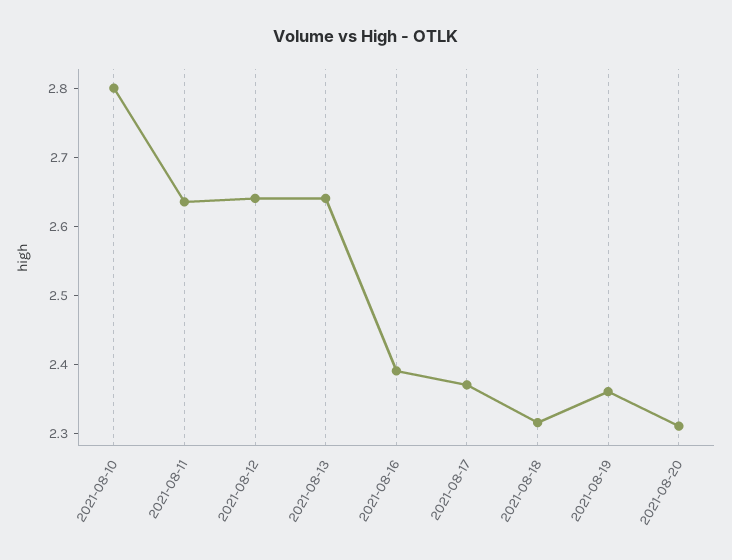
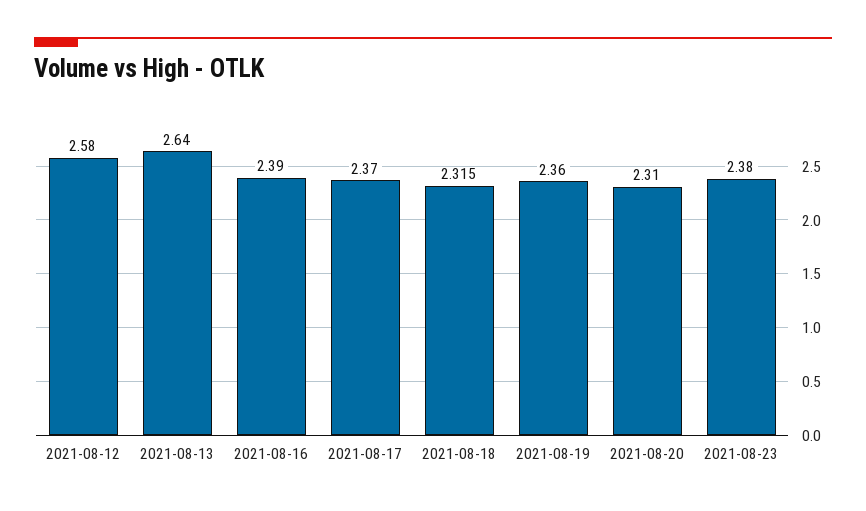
2021-08-10: 2.8 -> none
2021-08-11: 2.64 -> none
2021-08-12: 2.64 -> 2.58
2021-08-23: none -> 2.38

